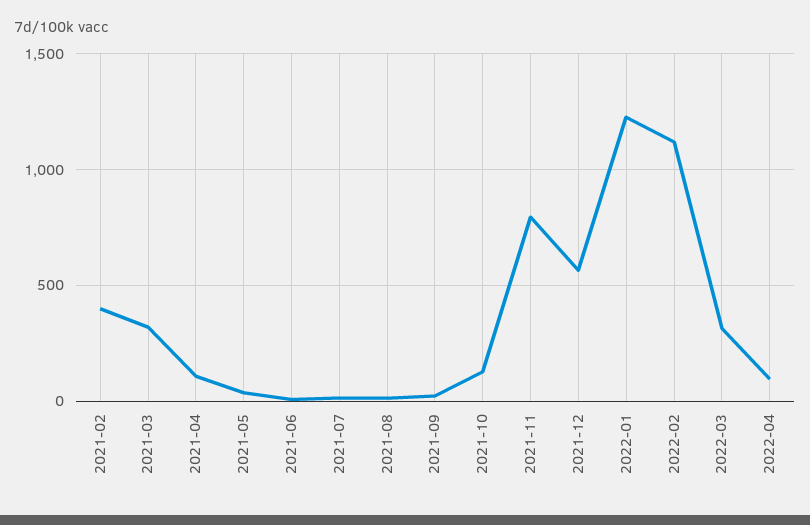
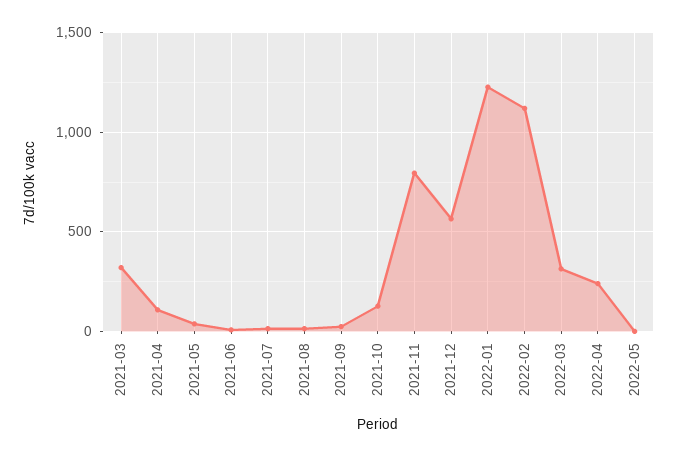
2021-02: 400 -> none
2022-04: 100 -> 250
2022-05: none -> 0

